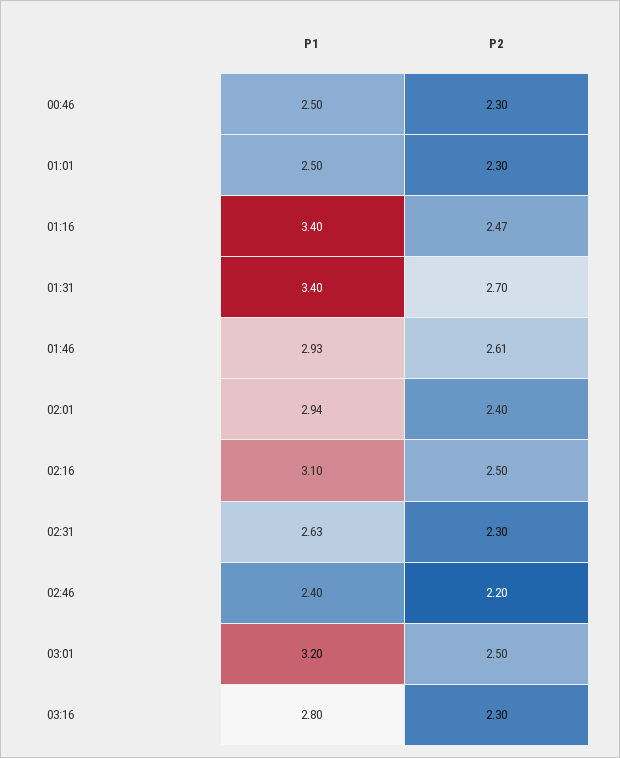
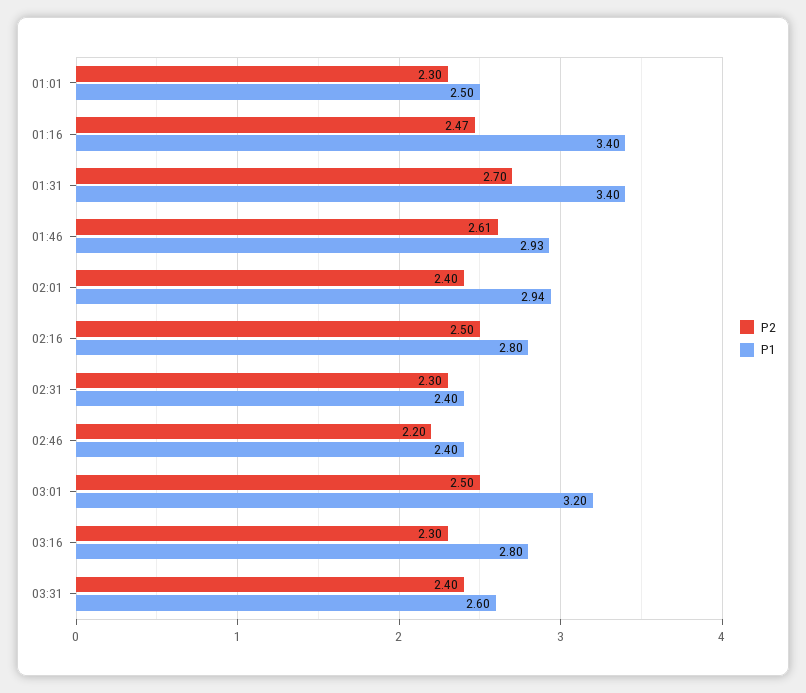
P1, 00:46: 2.5 -> none
P2, 00:46: 2.3 -> none
P1, 02:16: 3.1 -> 2.8
P1, 02:31: 2.63 -> 2.4
P2, 03:31: none -> 2.4
P1, 03:31: none -> 2.6

